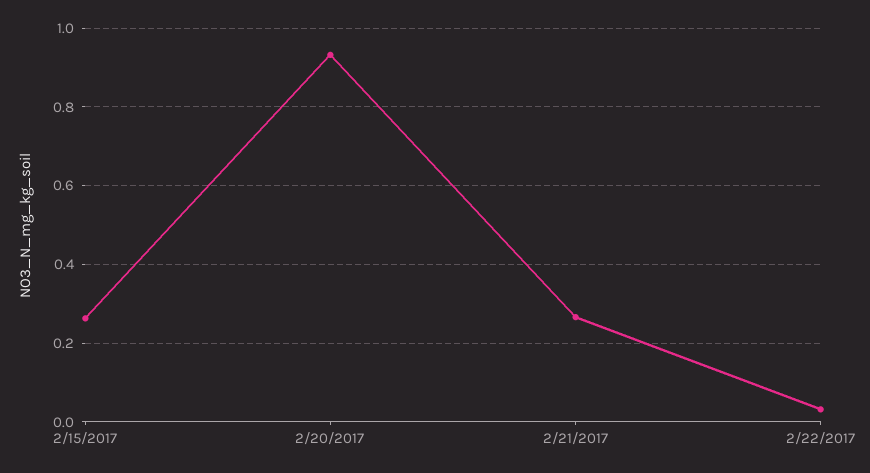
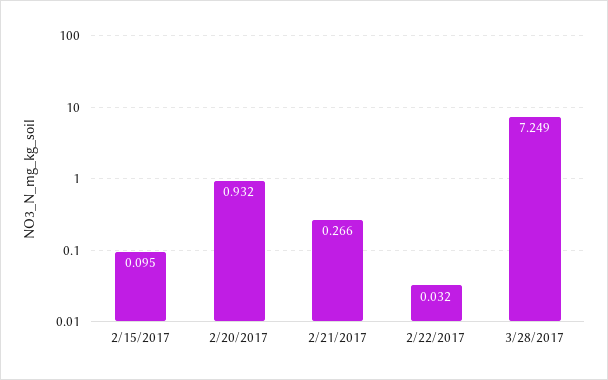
2/15/2017: 0.26 -> 0.095
3/28/2017: none -> 7.249

